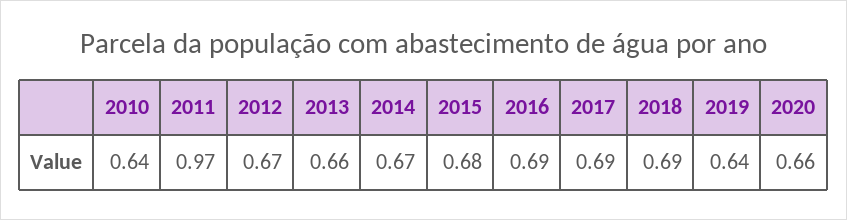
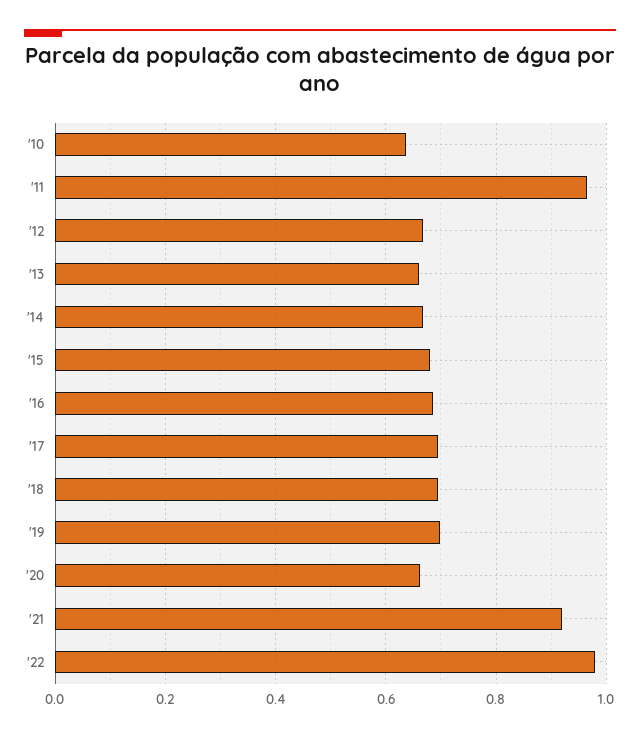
2019: 0.64 -> 0.7
'21: none -> 0.92
'22: none -> 0.98

